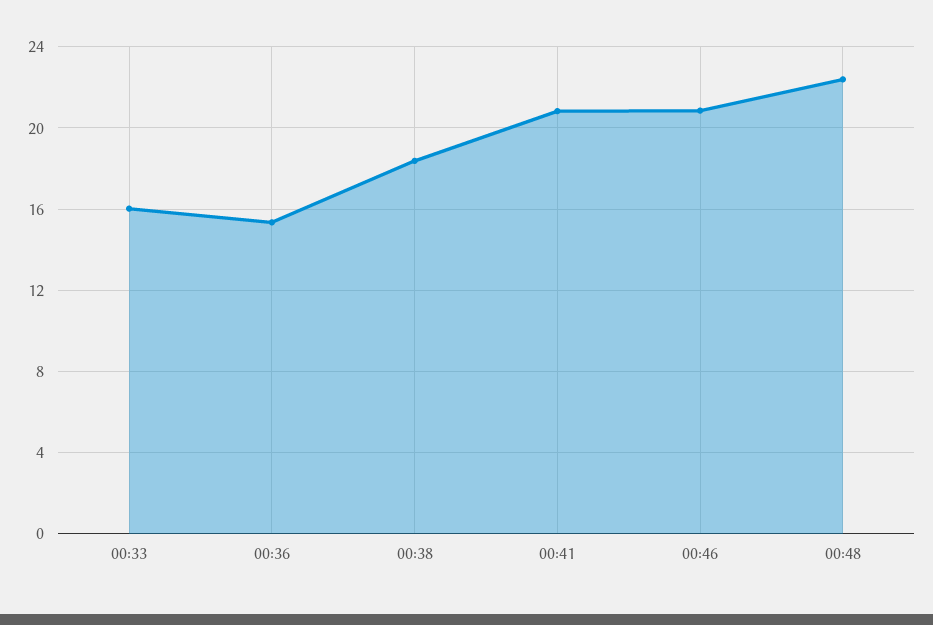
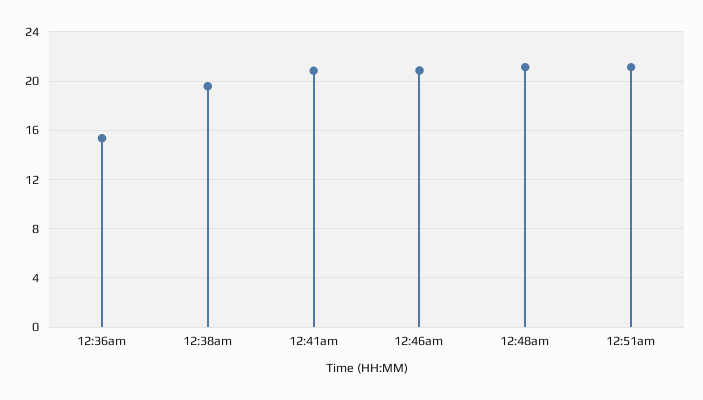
00:33: 16 -> none
00:38: 18.5 -> 19.5
00:48: 22.5 -> 21
12:51am: none -> 21

